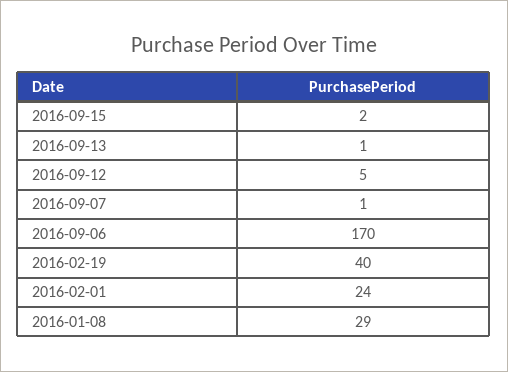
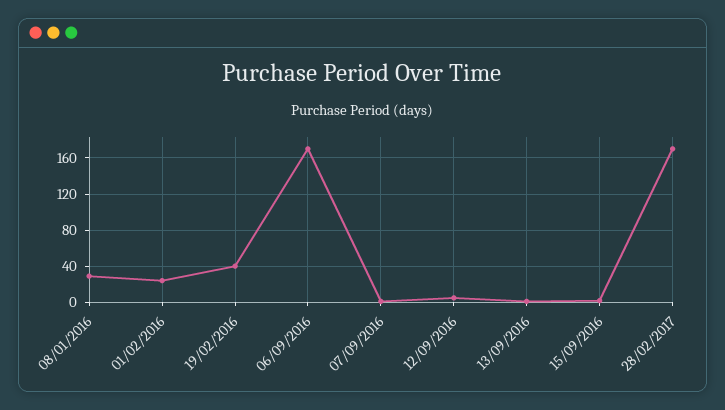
28/02/2017: none -> 170

